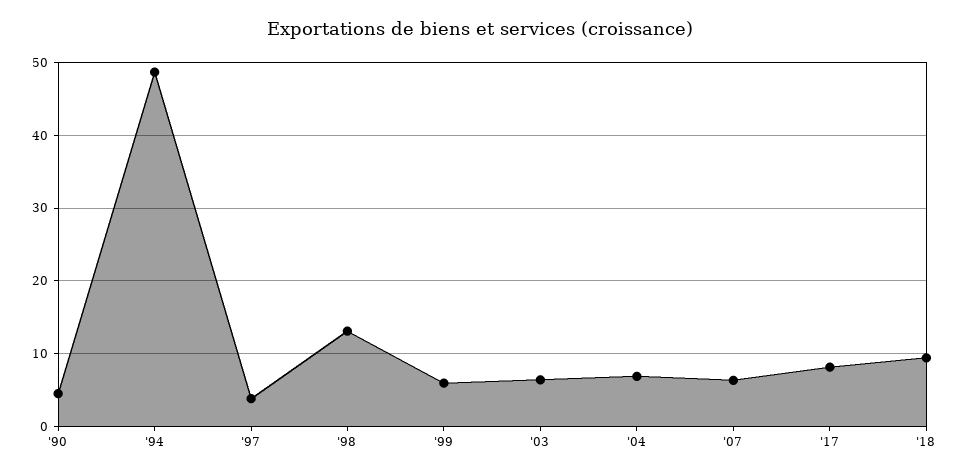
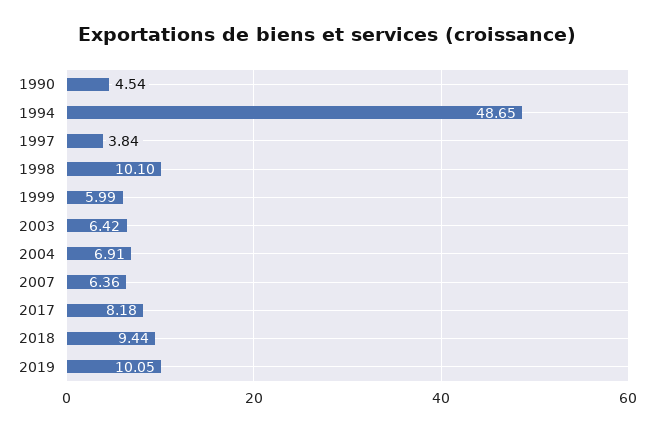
'98: 13 -> 10.1
2019: none -> 10.05

